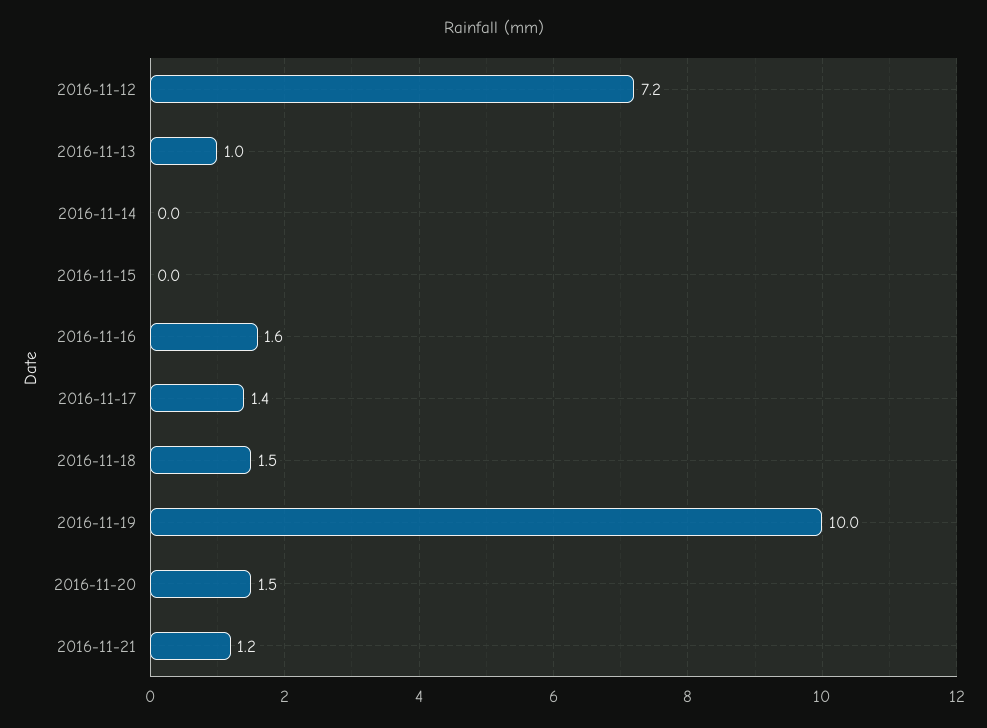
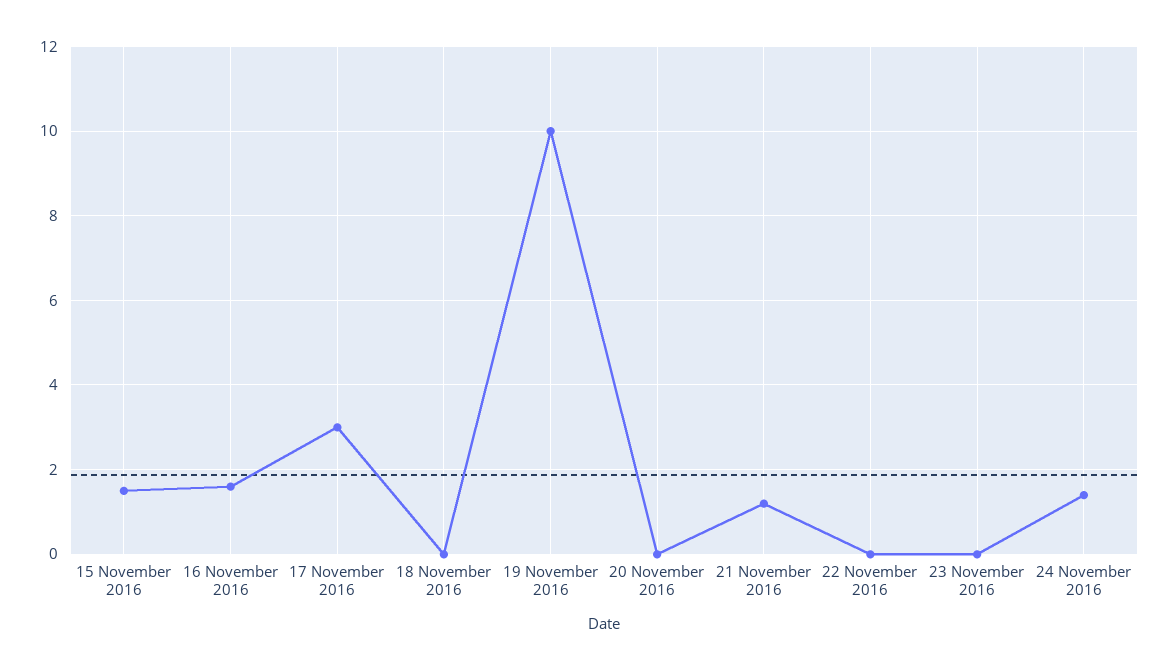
2016-11-12: 7.2 -> none
2016-11-13: 1 -> none
2016-11-14: 0 -> none
2016-11-15: 0 -> 1.5
2016-11-17: 1.4 -> 3
2016-11-18: 1.5 -> 0
2016-11-20: 1.5 -> 0
22 November 2016: none -> 0
23 November 2016: none -> 0
24 November 2016: none -> 1.5

